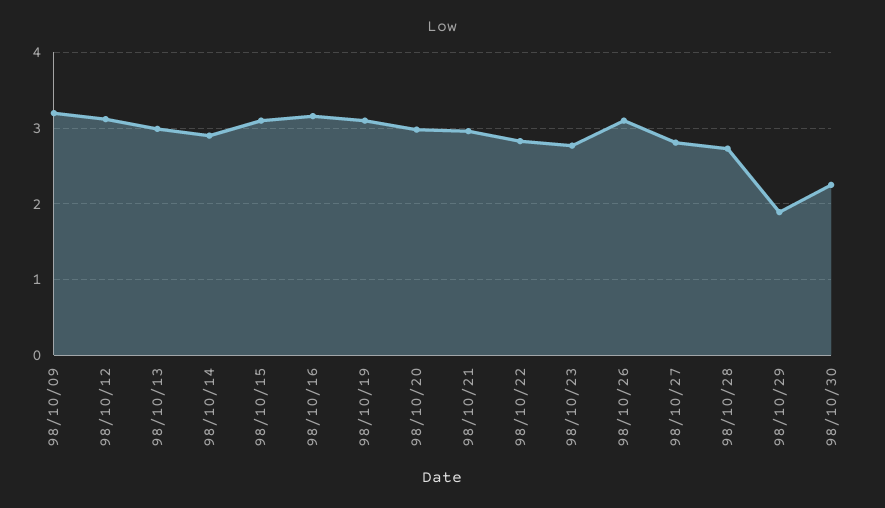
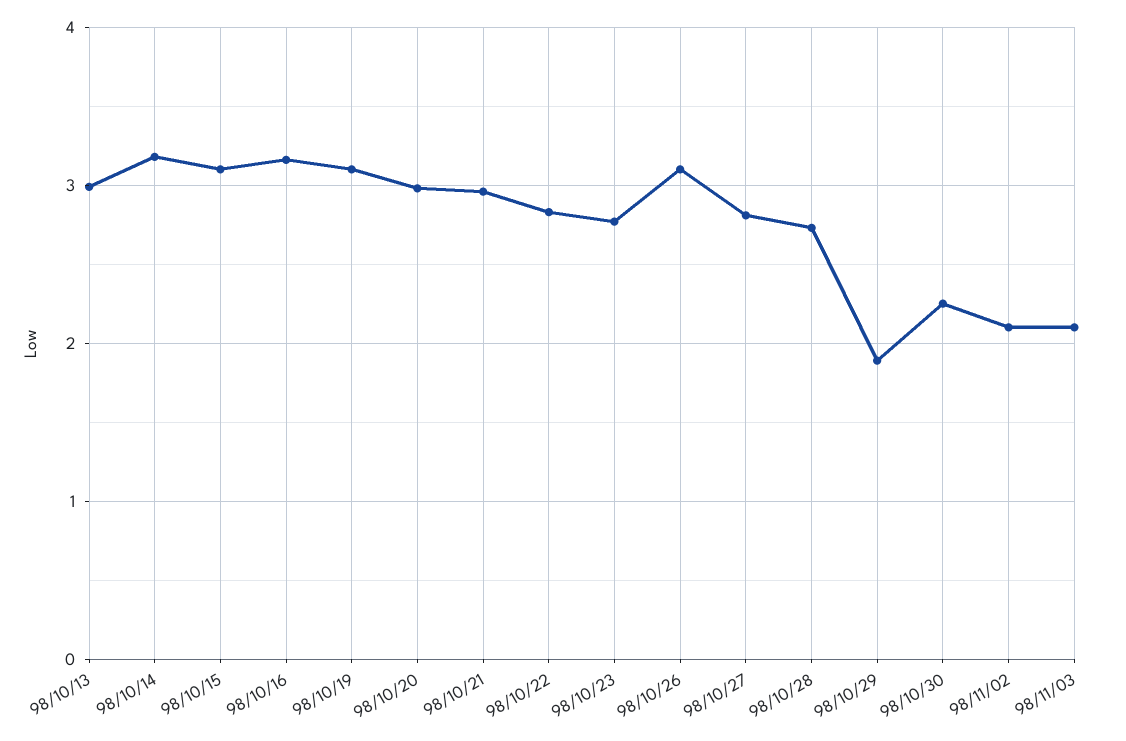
98/10/09: 3.2 -> none
98/10/12: 3.1 -> none
98/10/14: 2.9 -> 3.2
98/11/02: none -> 2.1
98/11/03: none -> 2.1

